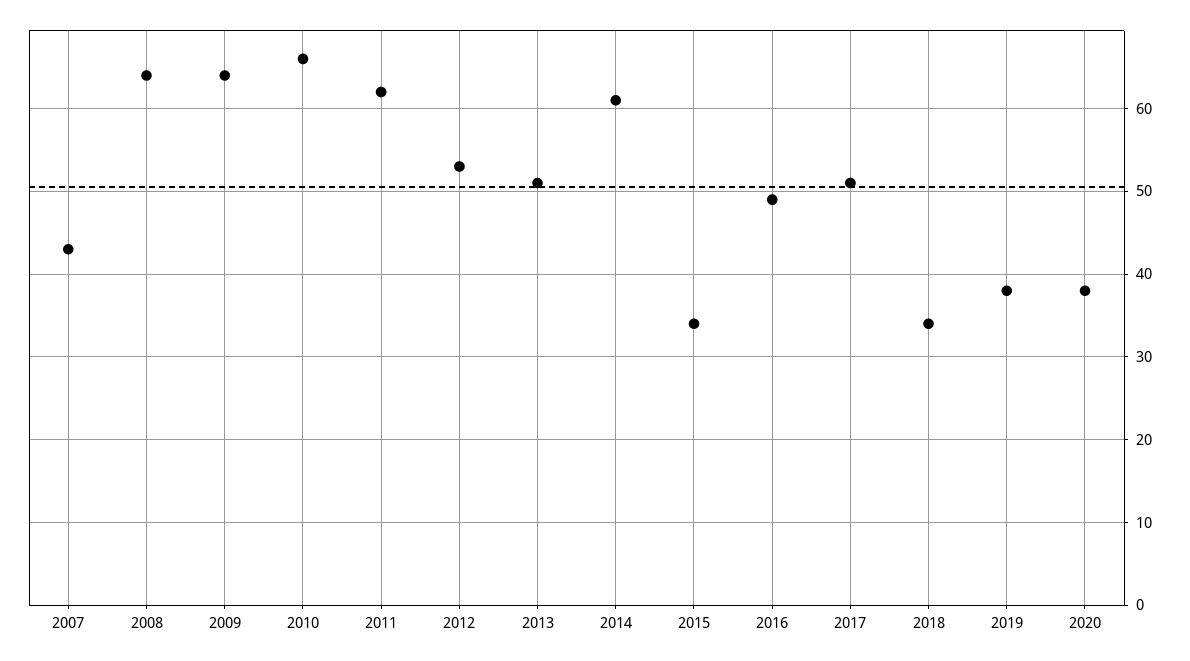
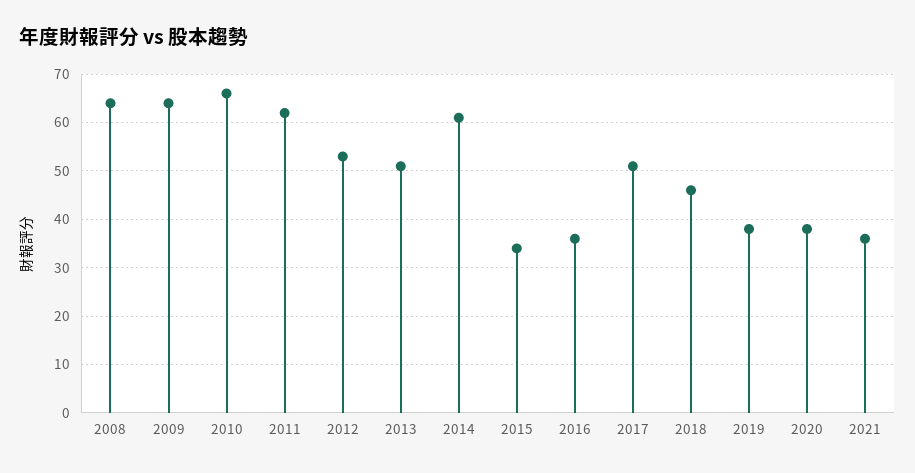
2007: 43 -> none
2016: 49 -> 35
2018: 34 -> 45
2021: none -> 35

